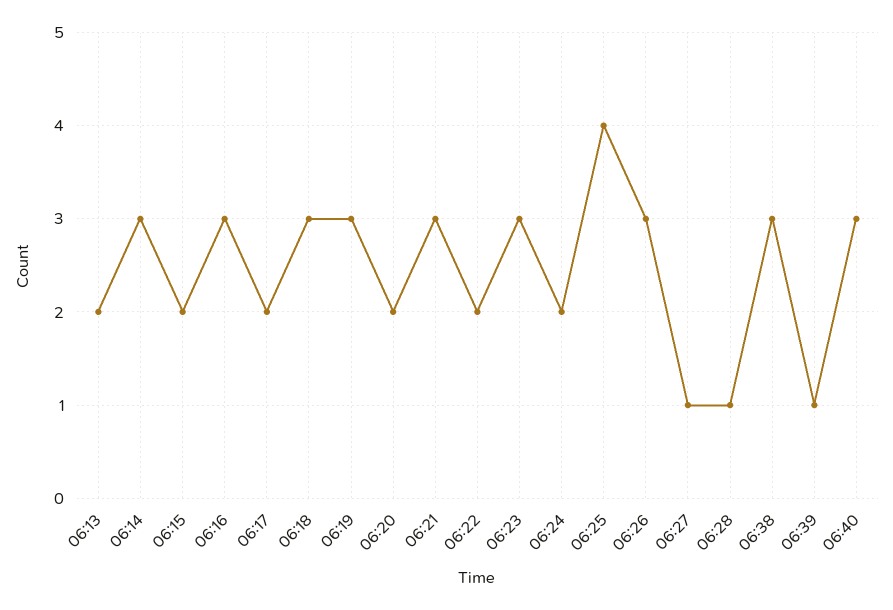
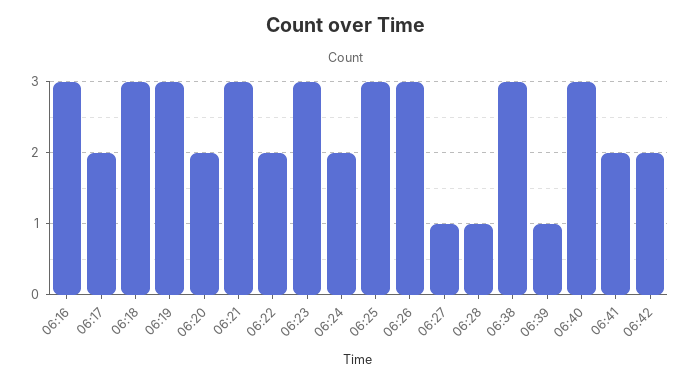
06:13: 2 -> none
06:14: 3 -> none
06:15: 2 -> none
06:25: 4 -> 3
06:41: none -> 2
06:42: none -> 2

